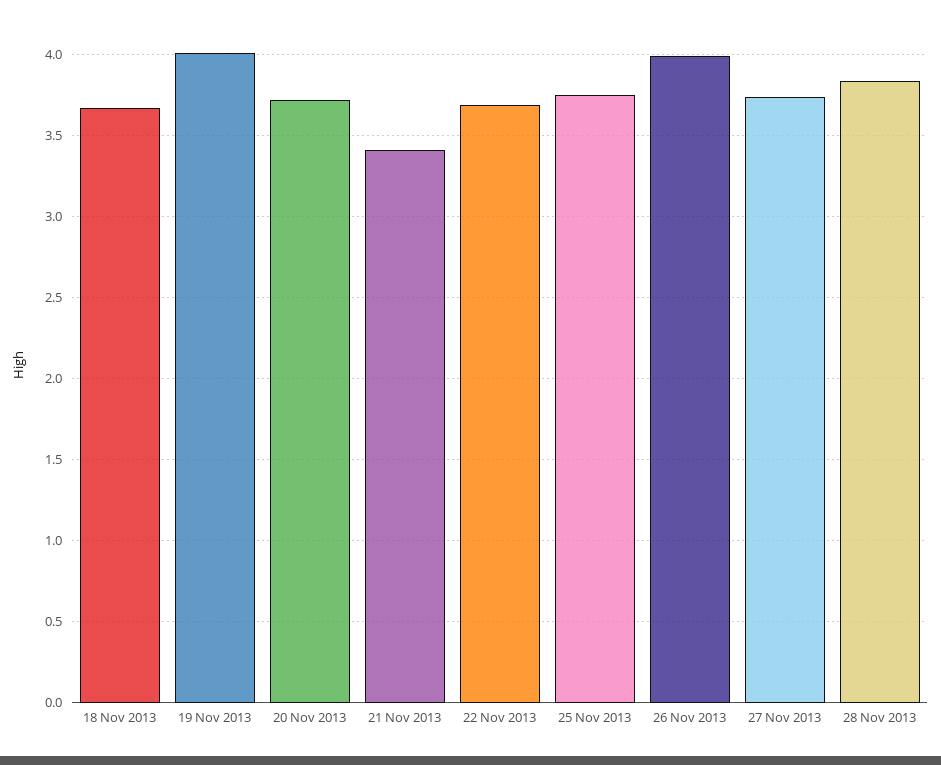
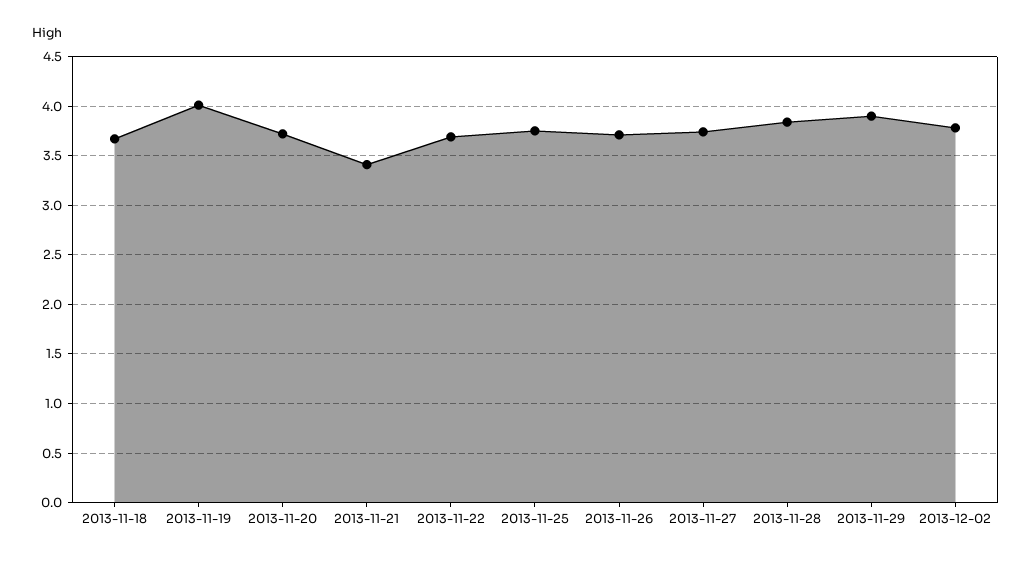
26 Nov 2013: 4 -> 3.7
2013-11-29: none -> 3.9
2013-12-02: none -> 3.8

